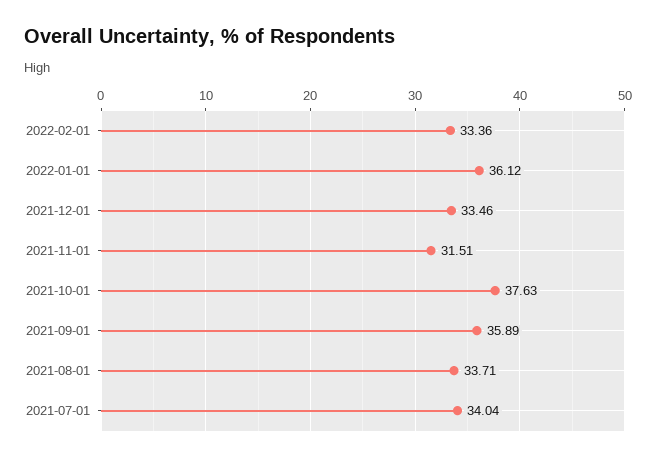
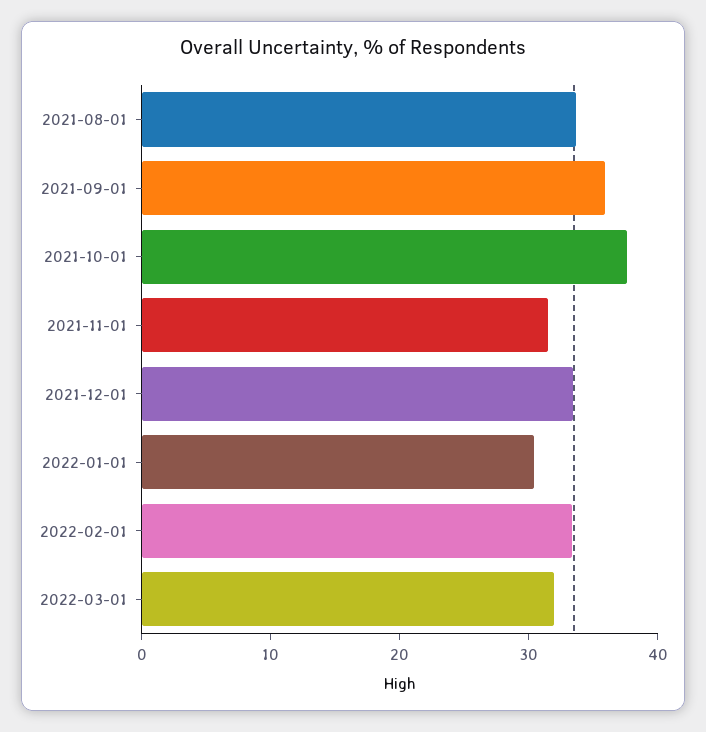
2022-01-01: 36.12 -> 30
2021-07-01: 34.04 -> none
2022-03-01: none -> 32

